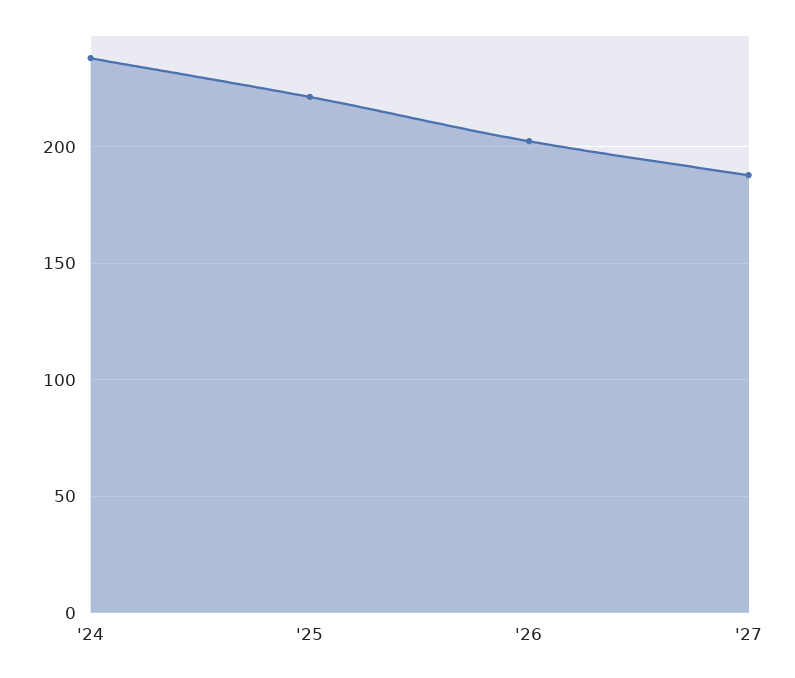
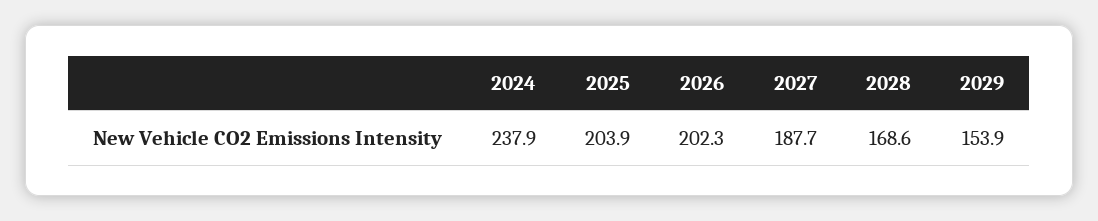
'25: 220 -> 203.9
2028: none -> 168.6
2029: none -> 153.9

